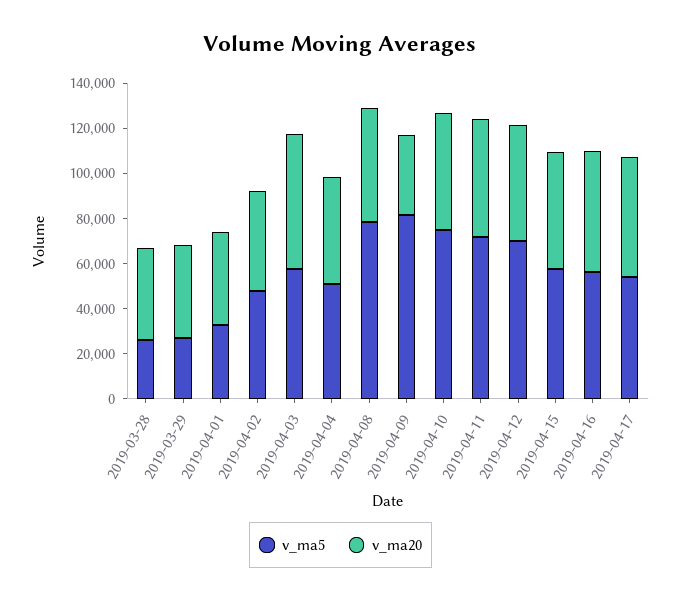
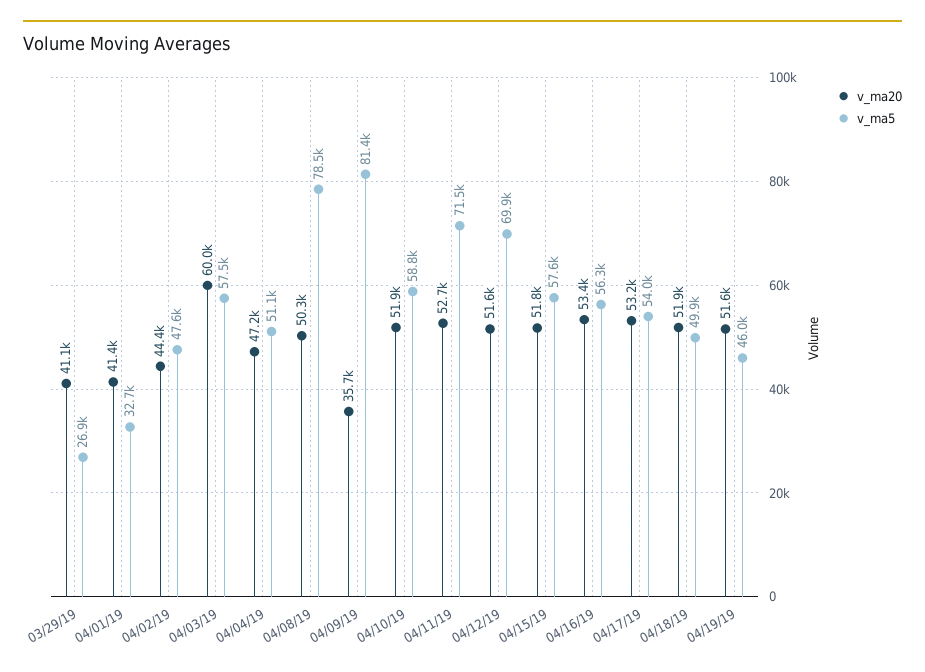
v_ma5, 2019-03-28: 25000 -> none
v_ma20, 2019-03-28: 40000 -> none
v_ma5, 2019-04-10: 75000 -> 58800
v_ma20, 04/18/19: none -> 51900
v_ma5, 04/18/19: none -> 49900
v_ma20, 04/19/19: none -> 51600
v_ma5, 04/19/19: none -> 46000

